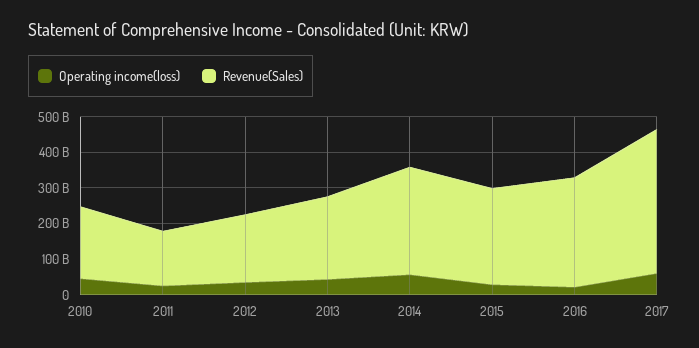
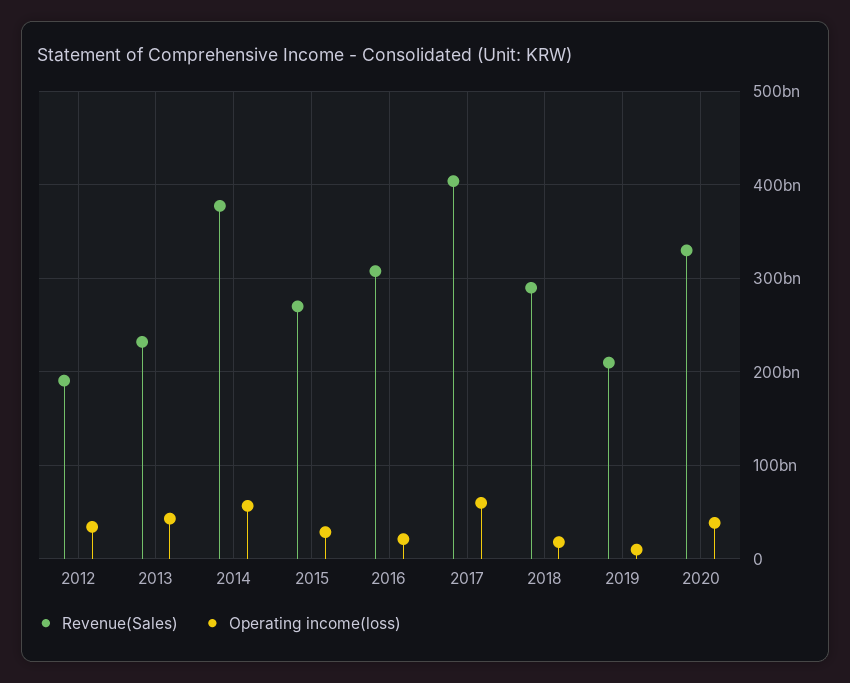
Operating income(loss), 2010: 50000000000 -> none
Revenue(Sales), 2010: 200000000000 -> none
Operating income(loss), 2011: 25000000000 -> none
Revenue(Sales), 2011: 150000000000 -> none
Revenue(Sales), 2014: 300000000000 -> 380000000000
Revenue(Sales), 2018: none -> 290000000000
Operating income(loss), 2018: none -> 20000000000
Revenue(Sales), 2019: none -> 210000000000
Operating income(loss), 2019: none -> 10000000000
Revenue(Sales), 2020: none -> 330000000000
Operating income(loss), 2020: none -> 40000000000

